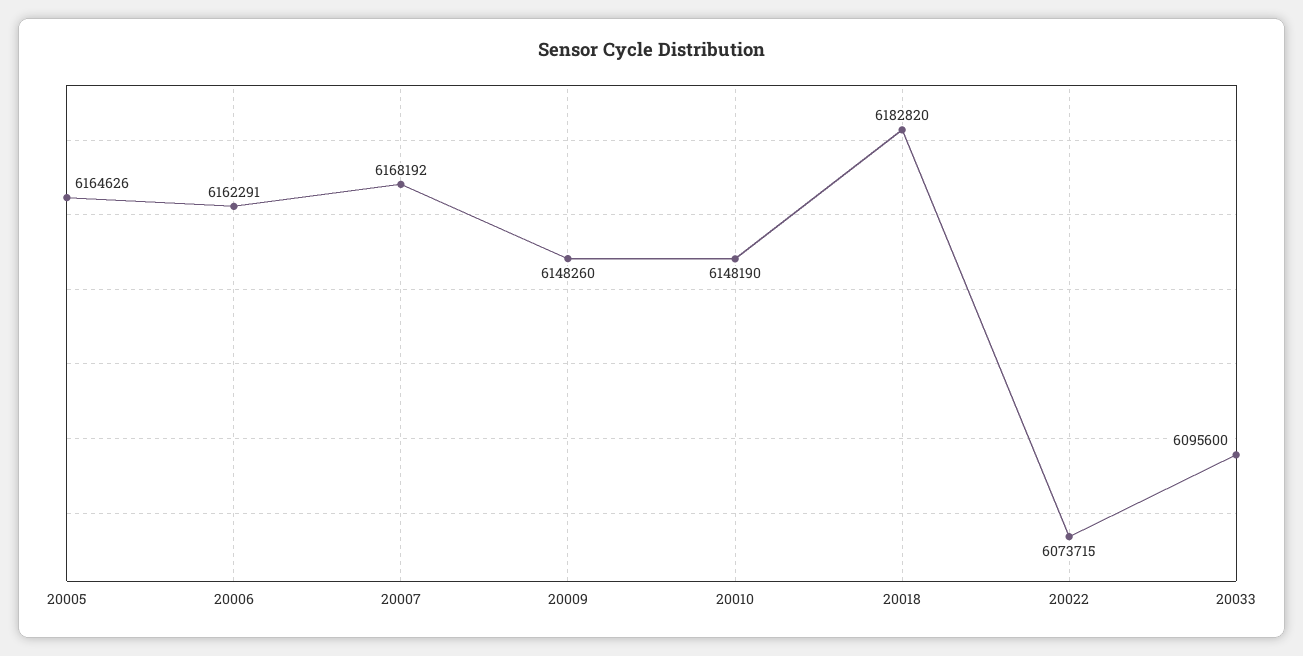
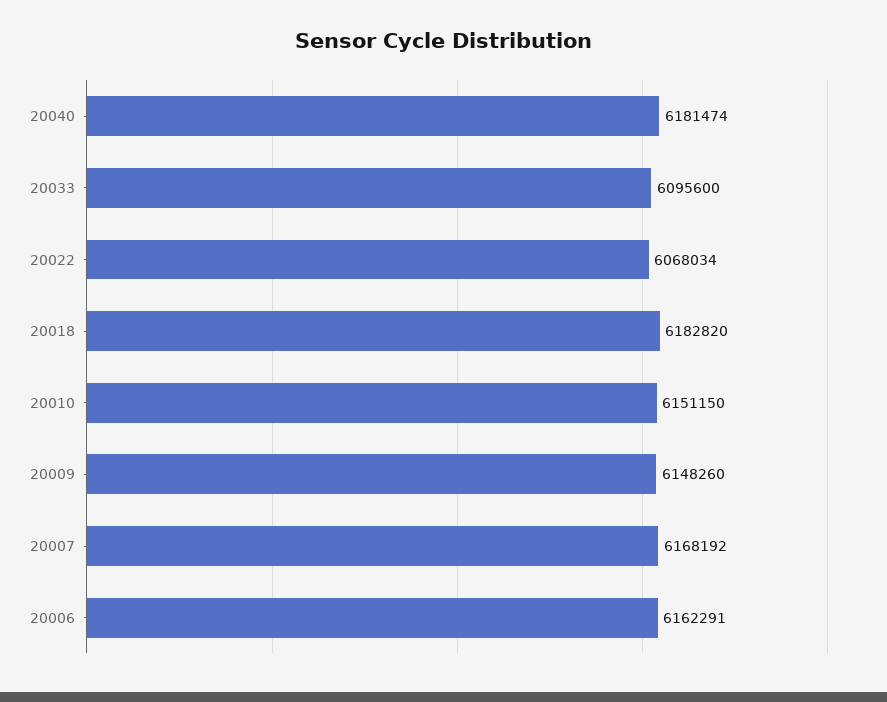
20005: 6164626 -> none
20010: 6148190 -> 6151150
20022: 6073715 -> 6068034
20040: none -> 6181474

